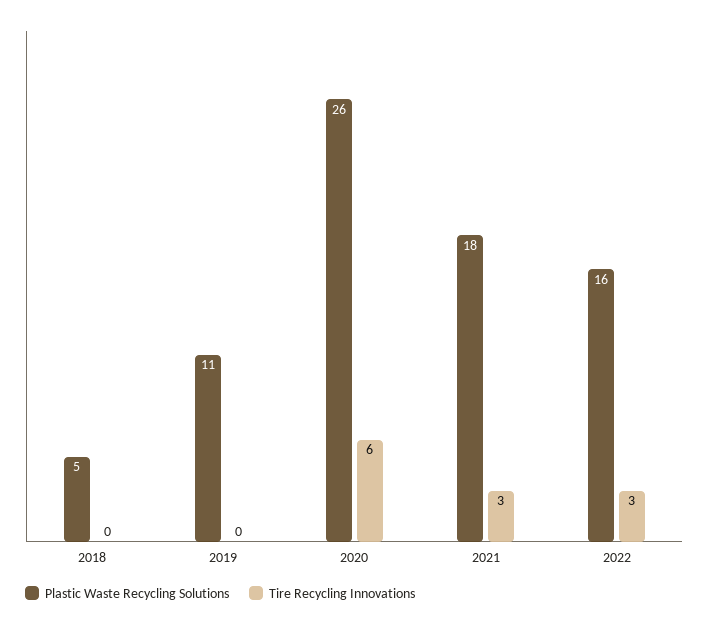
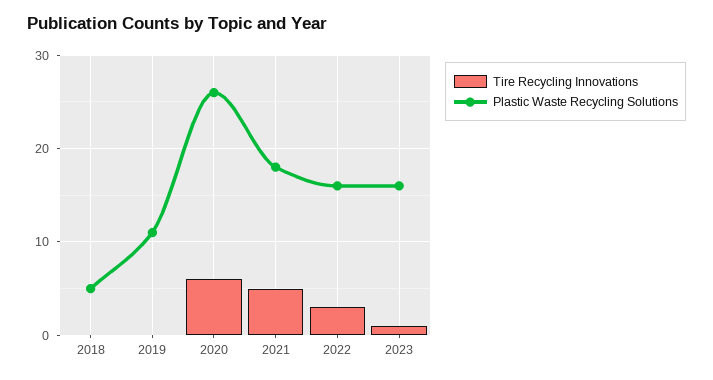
Tire Recycling Innovations, 2021: 3 -> 5
Tire Recycling Innovations, 2023: none -> 1
Plastic Waste Recycling Solutions, 2023: none -> 16

